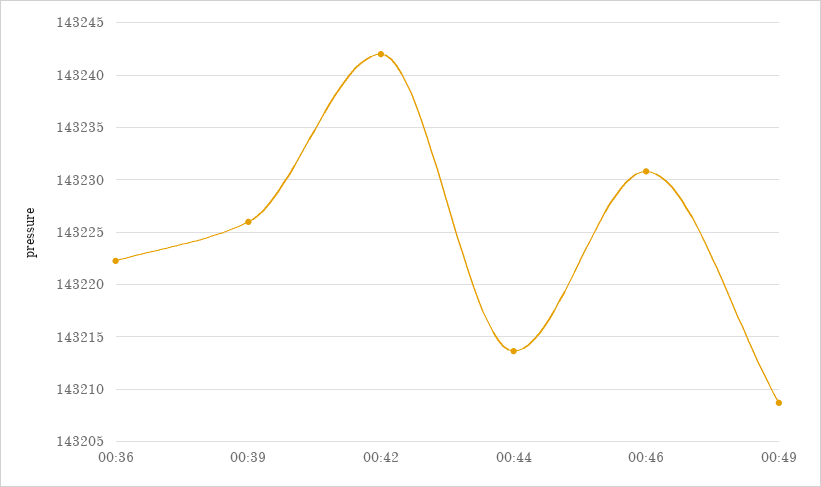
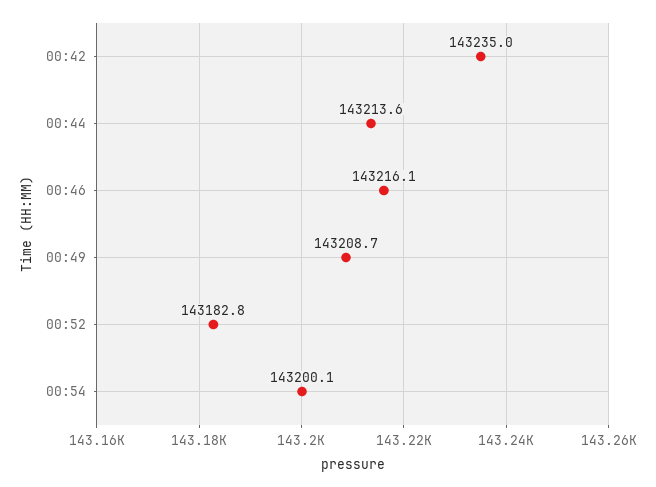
00:36: 143222 -> none
00:39: 143226 -> none
00:42: 143242 -> 143235
00:46: 143231 -> 143216.1
00:52: none -> 143182.8
00:54: none -> 143200.1

